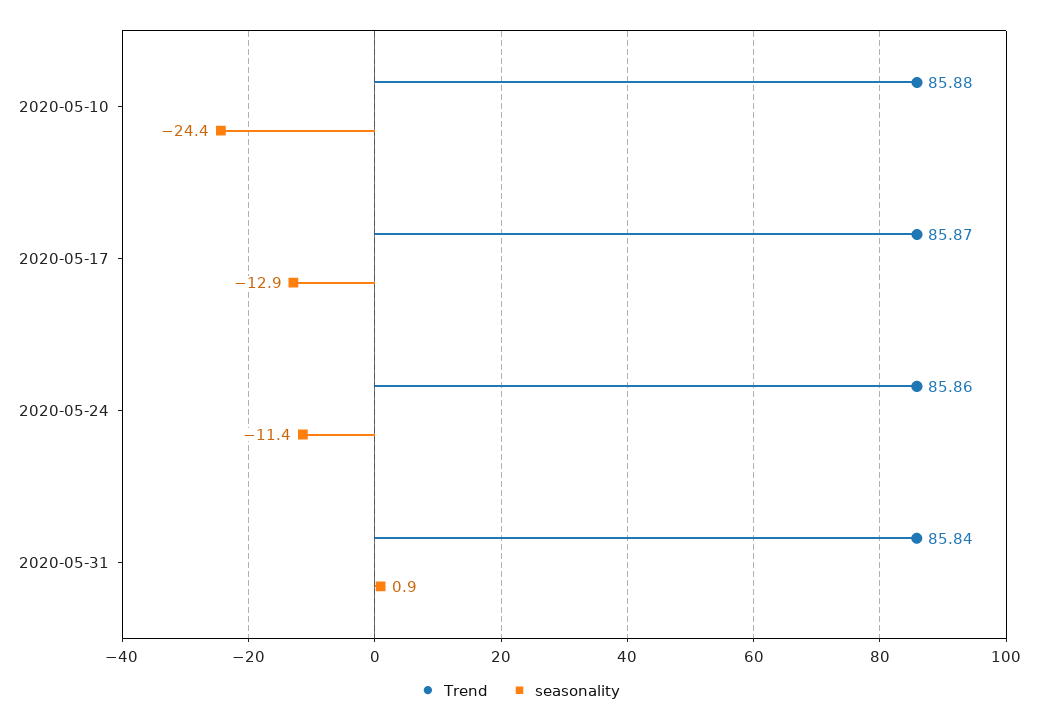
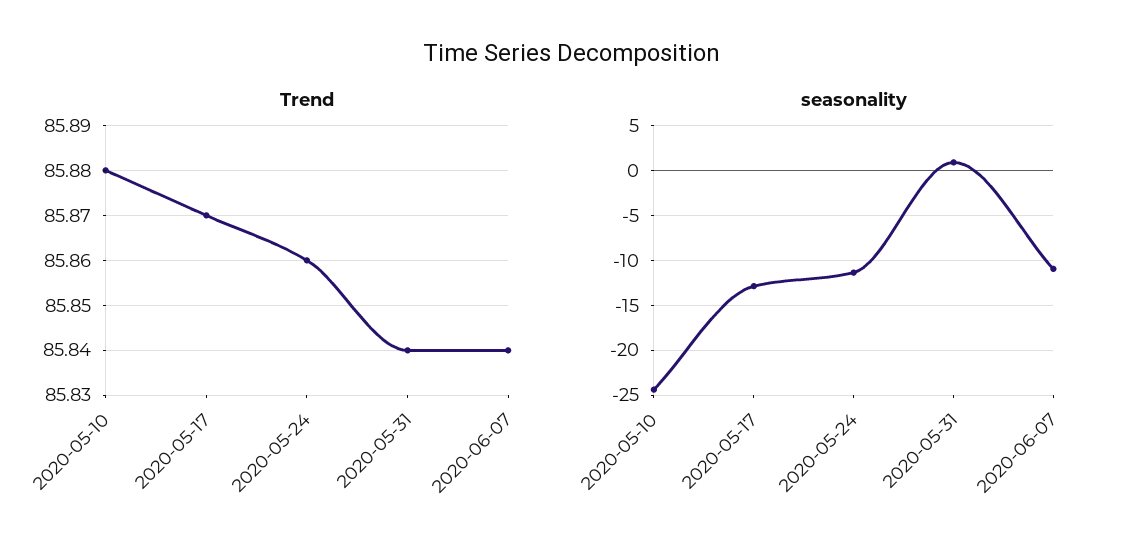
Trend, 2020-06-07: none -> 85.84
seasonality, 2020-06-07: none -> -11

